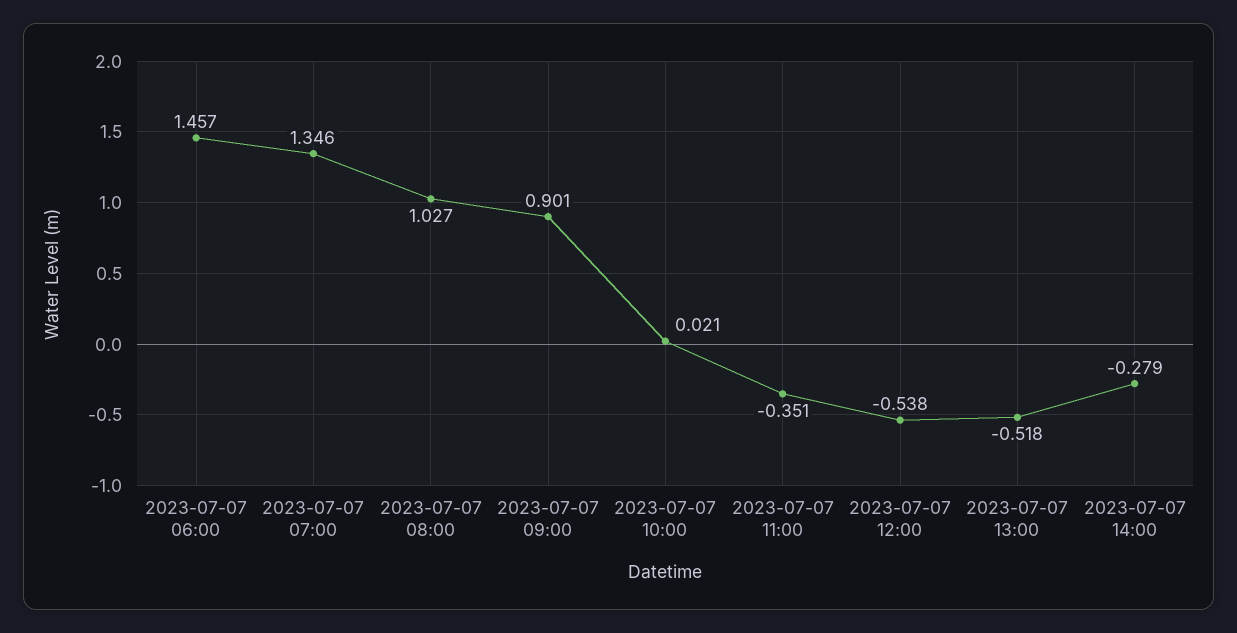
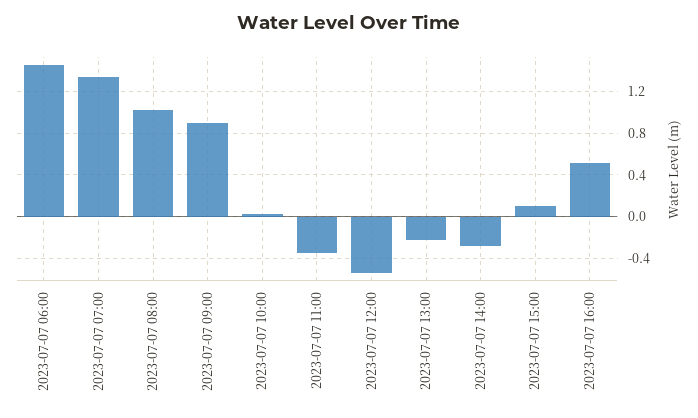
2023-07-07 13:00: -0.518 -> -0.2
2023-07-07 15:00: none -> 0.1
2023-07-07 16:00: none -> 0.5

